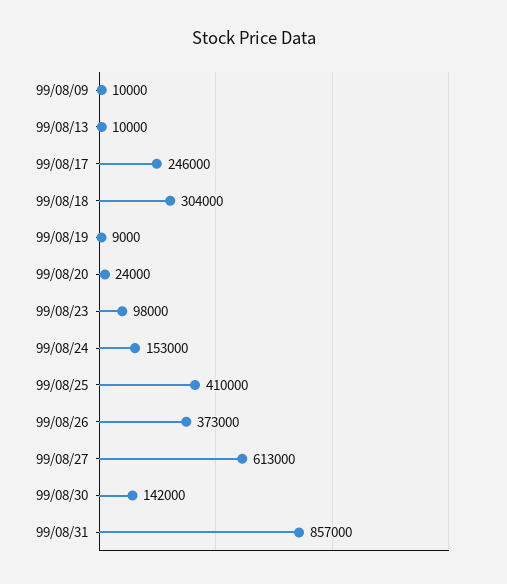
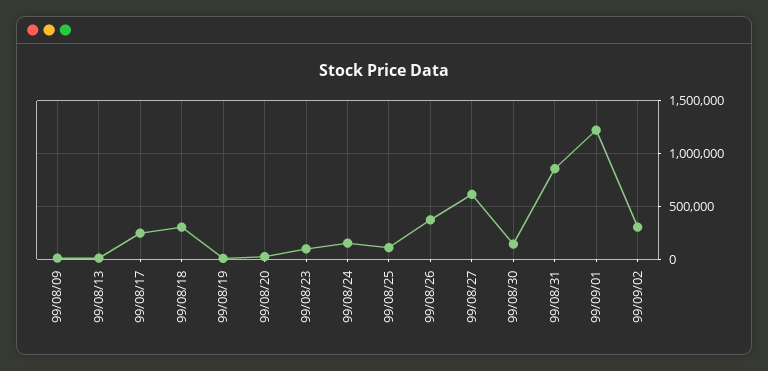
99/08/25: 410000 -> 100000
99/09/01: none -> 1200000
99/09/02: none -> 300000

